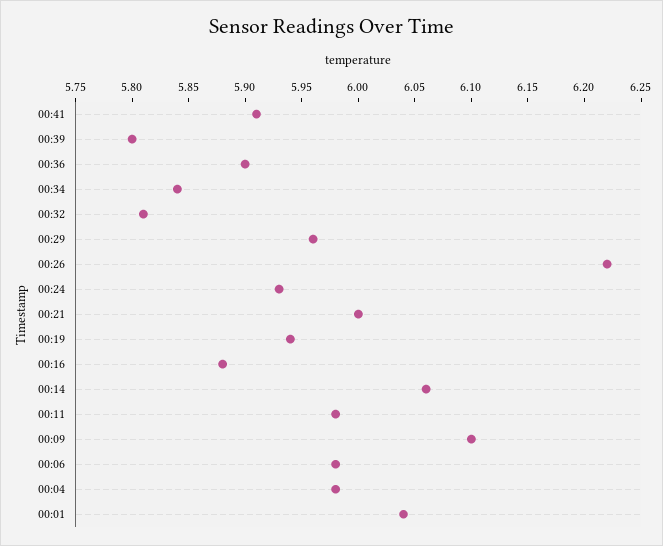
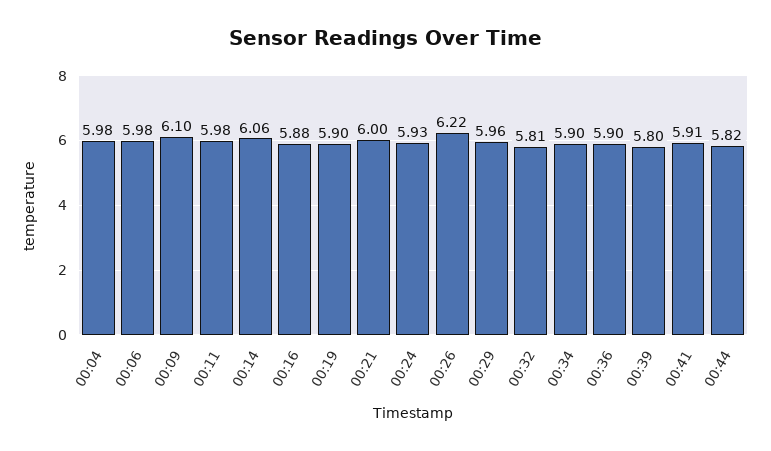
00:34: 5.84 -> 5.9
00:19: 5.94 -> 5.9
00:01: 6.04 -> none
00:44: none -> 5.82

